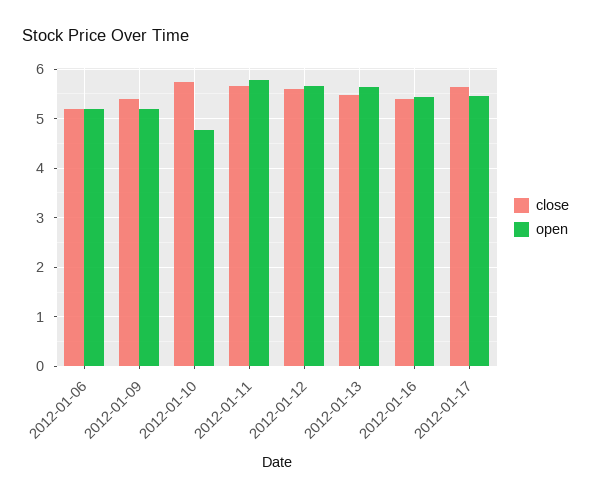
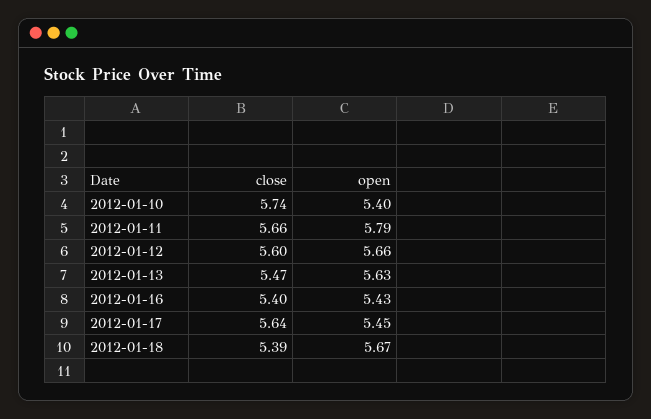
close, 2012-01-06: 5.2 -> none
open, 2012-01-06: 5.2 -> none
close, 2012-01-09: 5.4 -> none
open, 2012-01-09: 5.2 -> none
open, 2012-01-10: 4.8 -> 5.4
close, 2012-01-18: none -> 5.39
open, 2012-01-18: none -> 5.67

